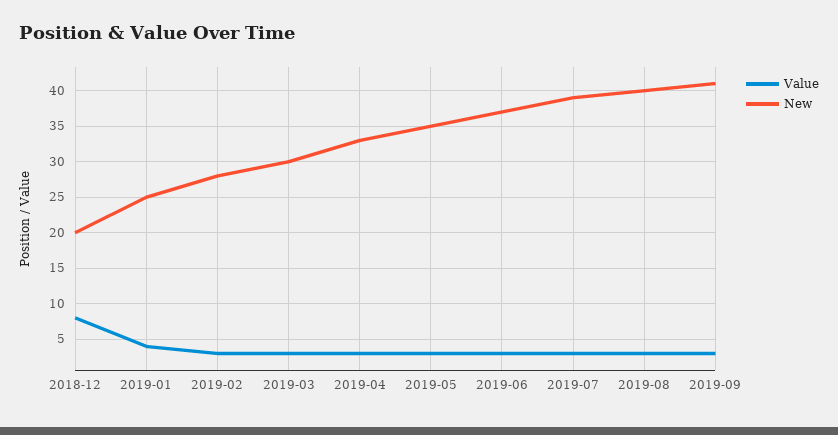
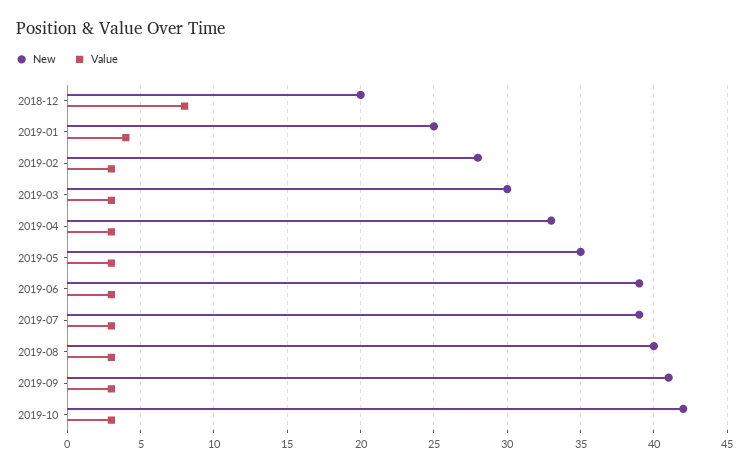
New, 2019-06: 37 -> 39
New, 2019-10: none -> 42
Value, 2019-10: none -> 3

